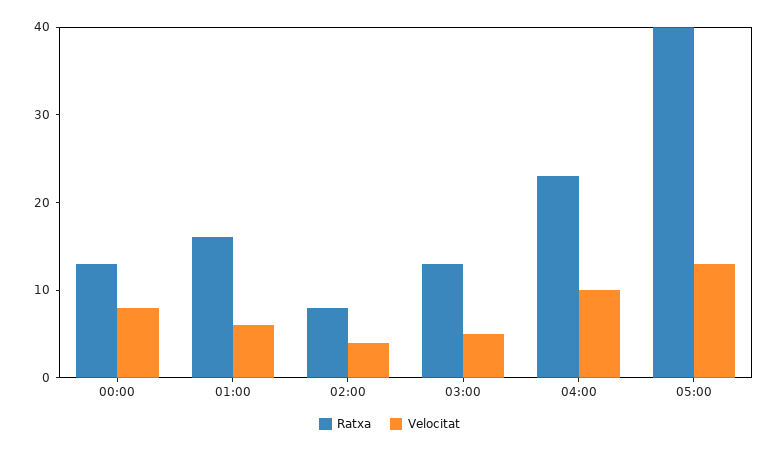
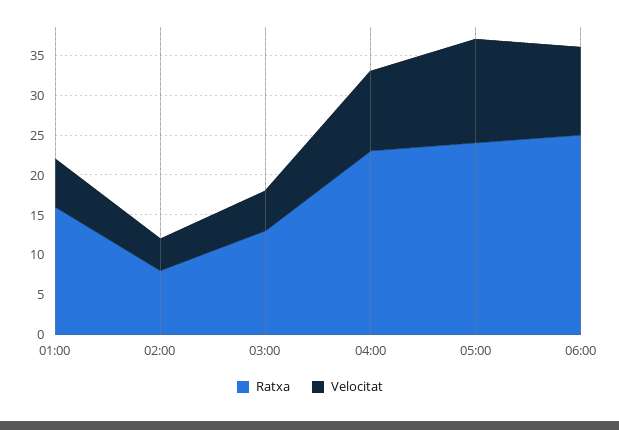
Ratxa, 00:00: 13 -> none
Velocitat, 00:00: 8 -> none
Ratxa, 05:00: 40 -> 25
Ratxa, 06:00: none -> 25
Velocitat, 06:00: none -> 10

